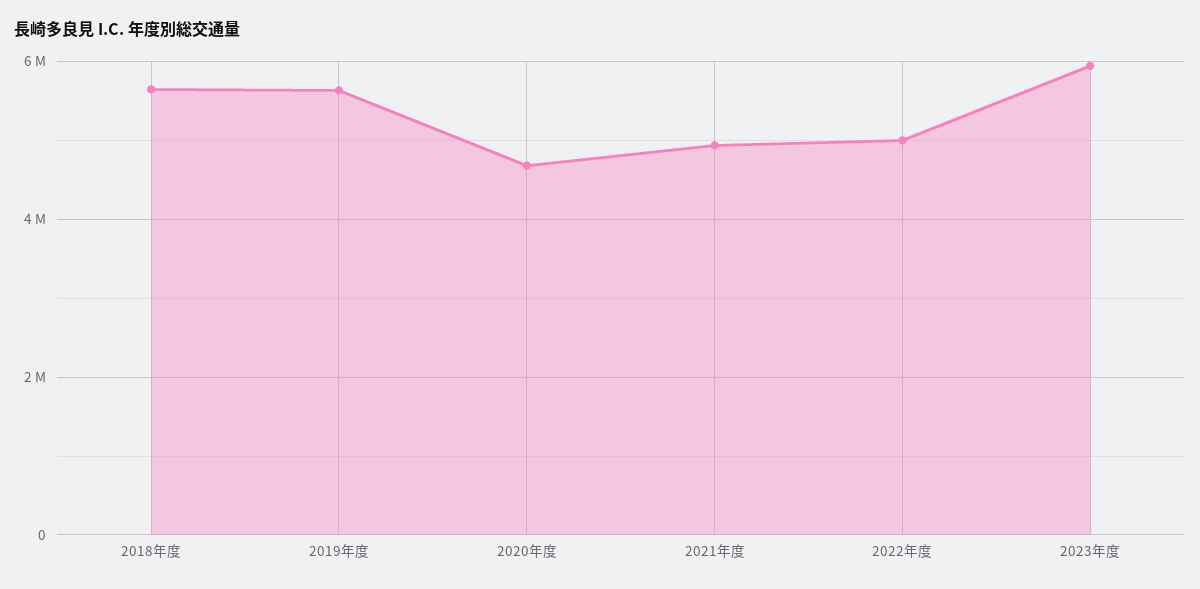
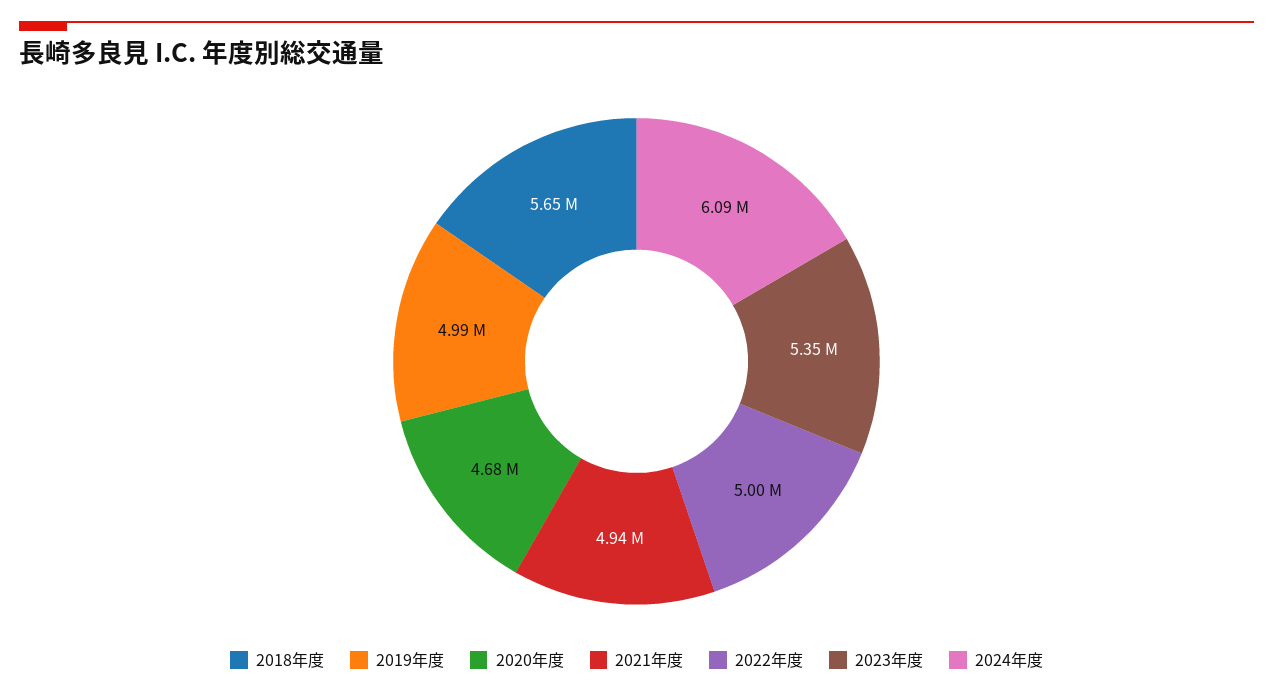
2019年度: 5600000 -> 4990000
2023年度: 6000000 -> 5350000
2024年度: none -> 6090000

